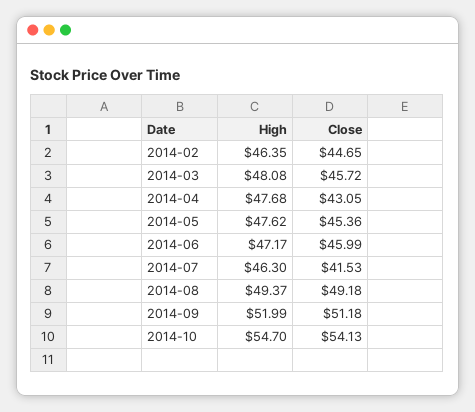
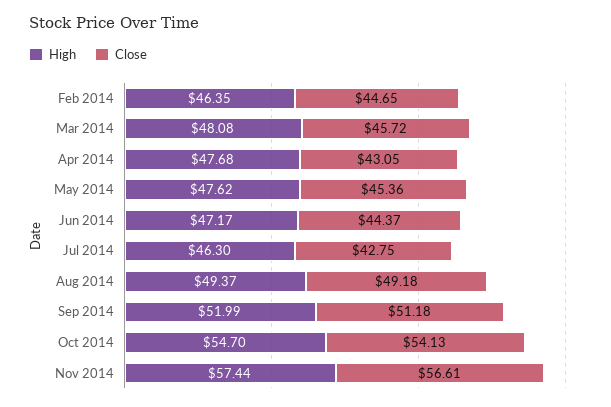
Close, 2014-06: 45.99 -> 44.37
Close, 2014-07: 41.53 -> 42.75
High, Nov 2014: none -> 57.44
Close, Nov 2014: none -> 56.61

